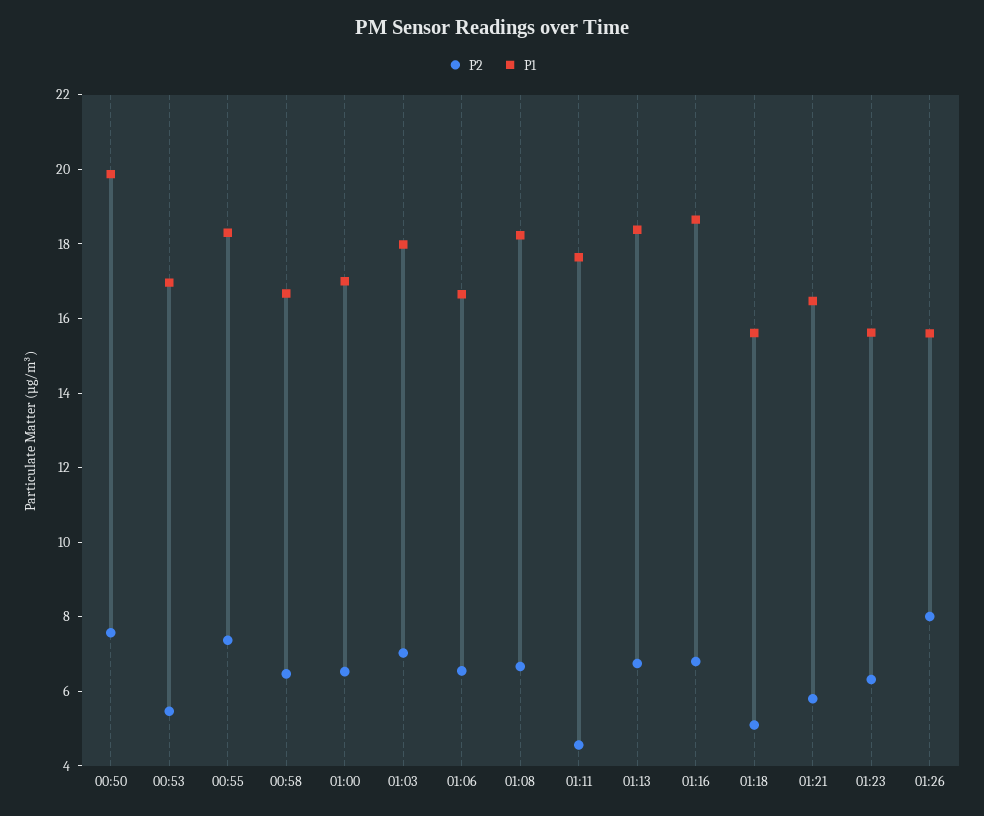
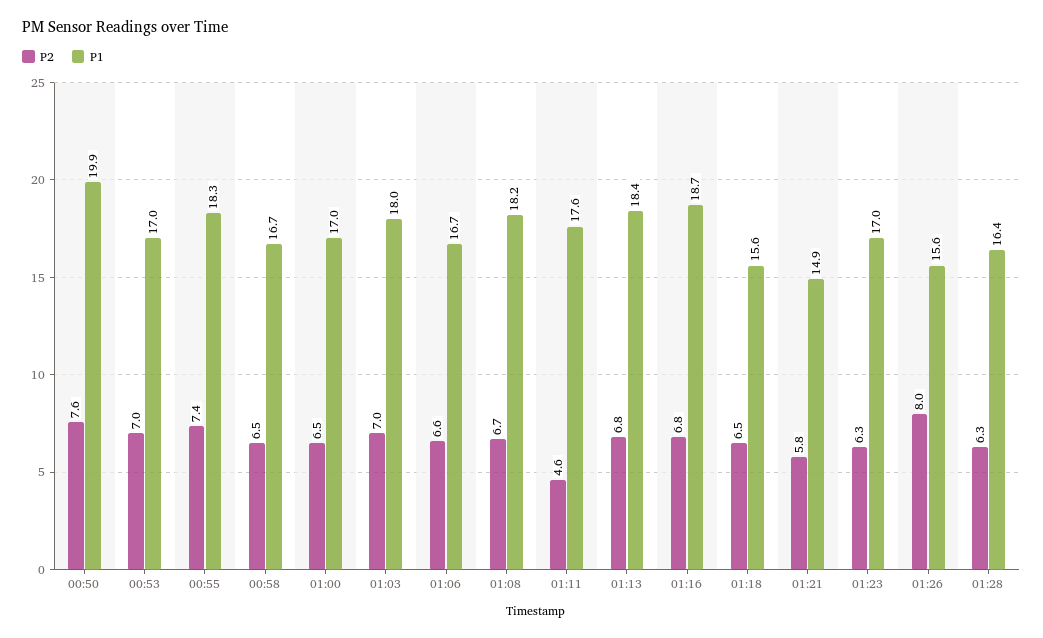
P2, 00:53: 5.5 -> 7
P2, 01:18: 5 -> 6.5
P1, 01:21: 16.5 -> 14.9
P1, 01:23: 15.5 -> 17
P2, 01:28: none -> 6.3
P1, 01:28: none -> 16.4

